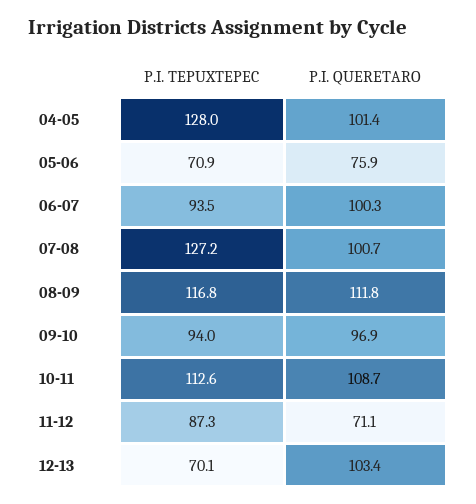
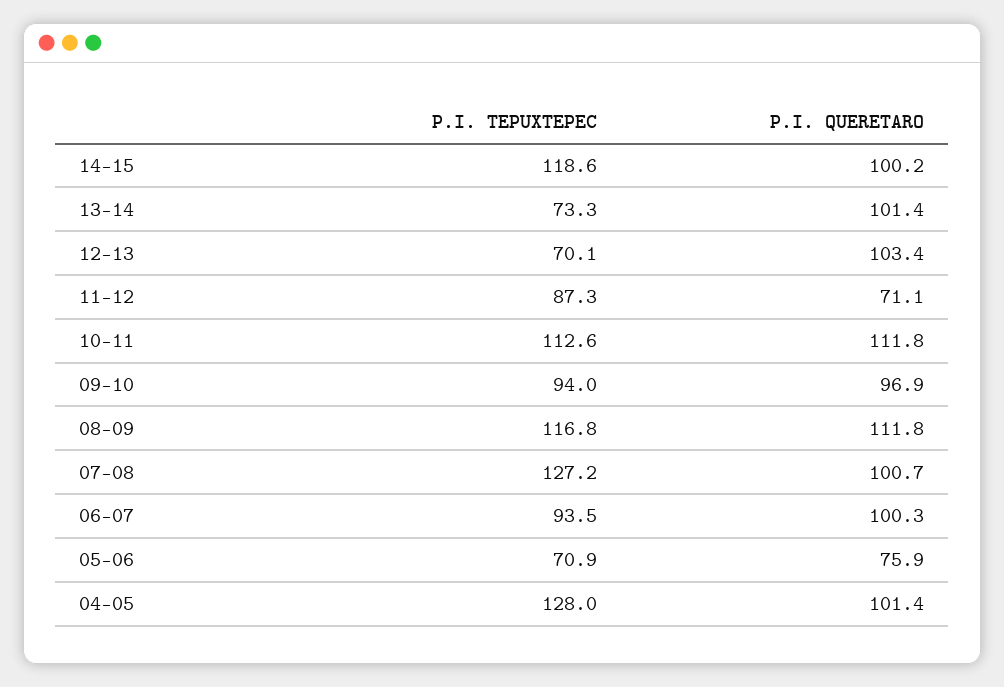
P.I. QUERETARO, 10-11: 108.7 -> 111.8
P.I. TEPUXTEPEC, 14-15: none -> 118.6
P.I. QUERETARO, 14-15: none -> 100.2
P.I. TEPUXTEPEC, 13-14: none -> 73.3
P.I. QUERETARO, 13-14: none -> 101.4

